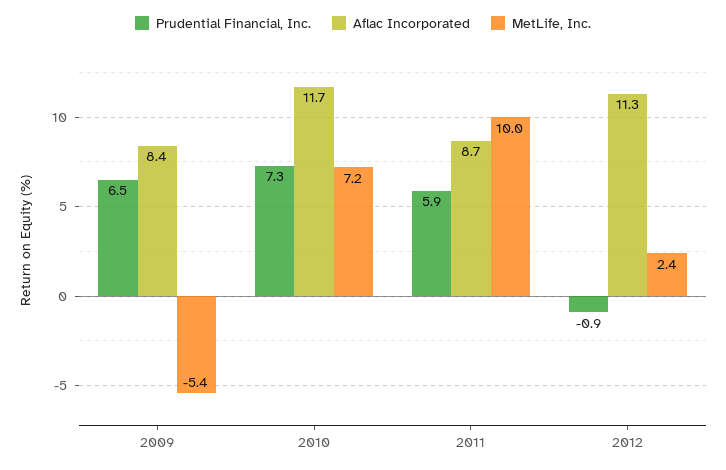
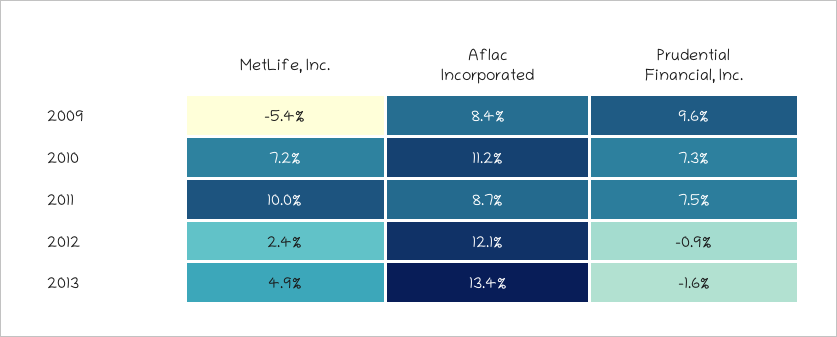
Prudential Financial, Inc., 2009: 6.5 -> 9.6
Aflac Incorporated, 2010: 11.7 -> 11.2
Prudential Financial, Inc., 2011: 5.9 -> 7.5
Aflac Incorporated, 2012: 11.3 -> 12.1
MetLife, Inc., 2013: none -> 4.9
Aflac Incorporated, 2013: none -> 13.4
Prudential Financial, Inc., 2013: none -> -1.6

